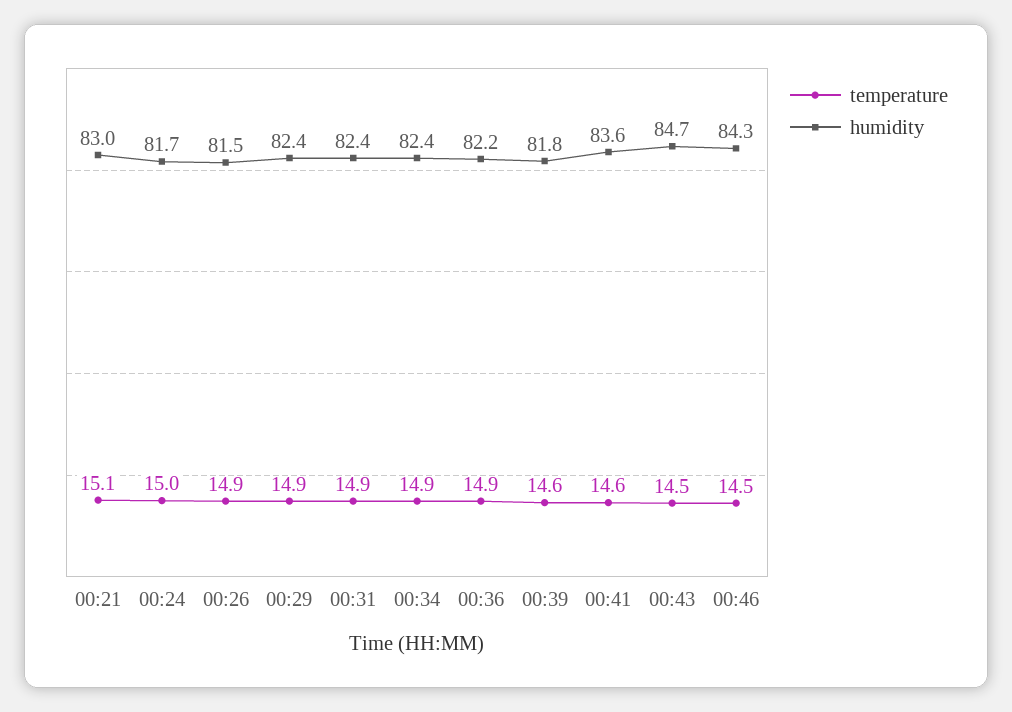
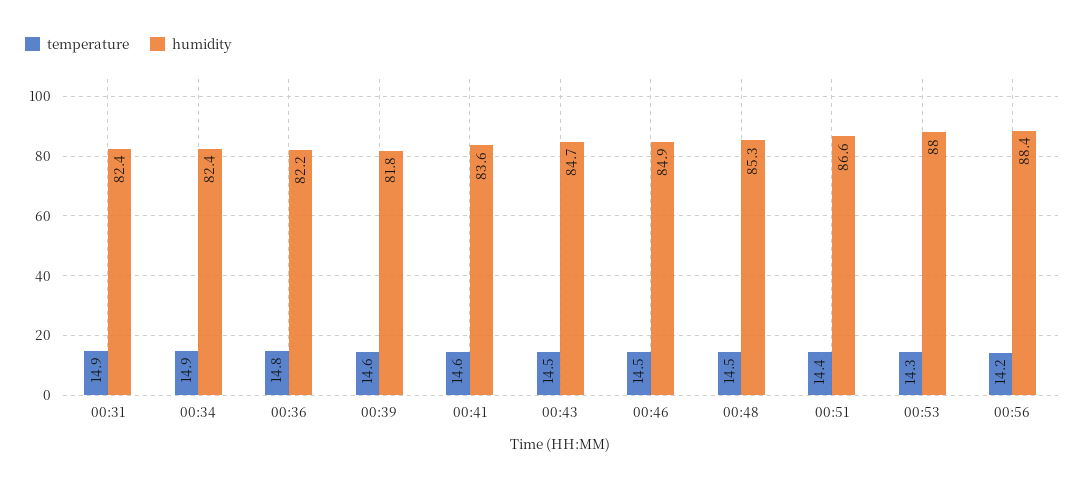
temperature, 00:21: 15.1 -> none
humidity, 00:21: 83 -> none
temperature, 00:24: 15 -> none
humidity, 00:24: 81.7 -> none
temperature, 00:26: 14.9 -> none
humidity, 00:26: 81.5 -> none
temperature, 00:29: 14.9 -> none
humidity, 00:29: 82.4 -> none
temperature, 00:36: 14.9 -> 14.8
humidity, 00:46: 84.3 -> 84.9
temperature, 00:48: none -> 14.5
humidity, 00:48: none -> 85.3
temperature, 00:51: none -> 14.4
humidity, 00:51: none -> 86.6
temperature, 00:53: none -> 14.3
humidity, 00:53: none -> 88
temperature, 00:56: none -> 14.2
humidity, 00:56: none -> 88.4

